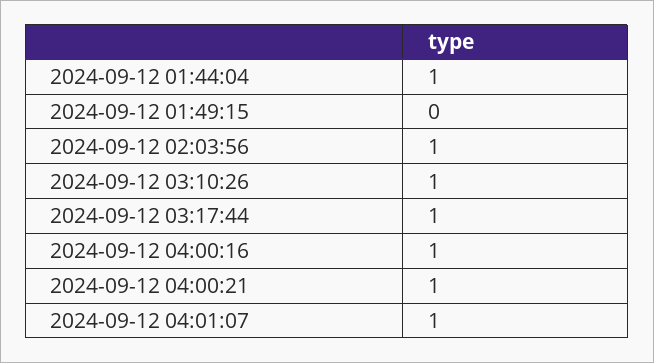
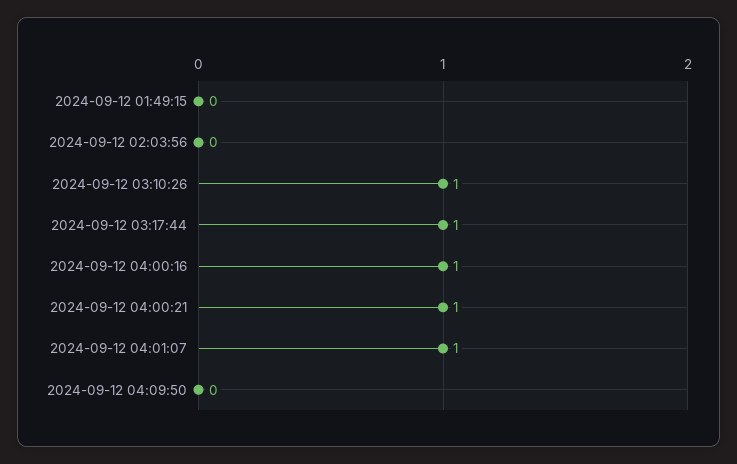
2024-09-12 01:44:04: 1 -> none
2024-09-12 02:03:56: 1 -> 0
2024-09-12 04:09:50: none -> 0

